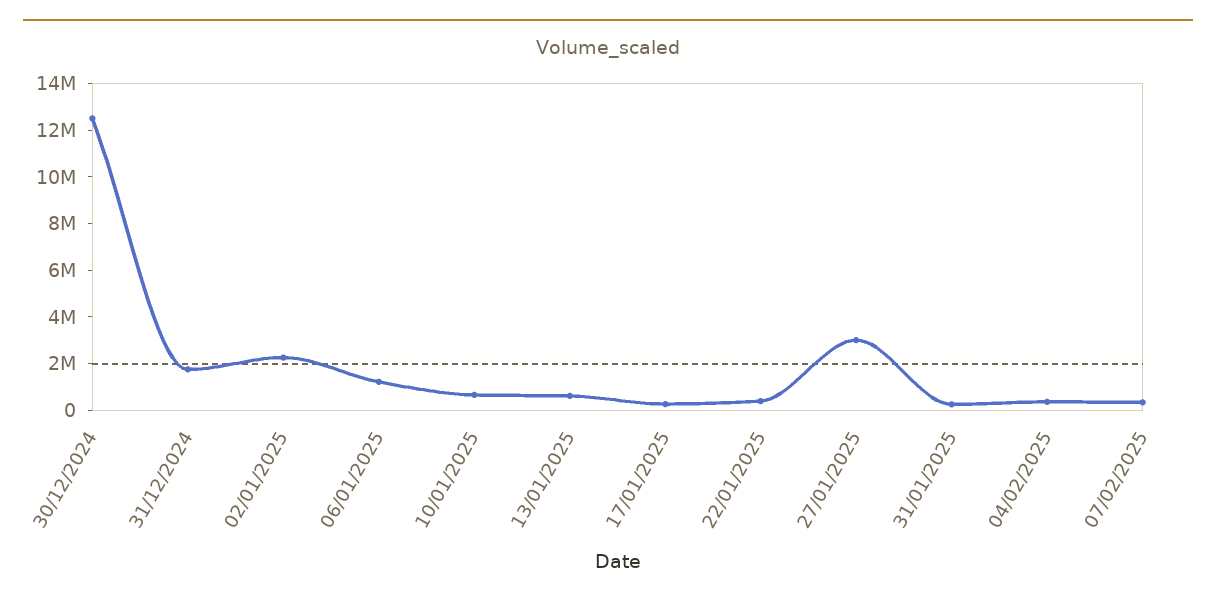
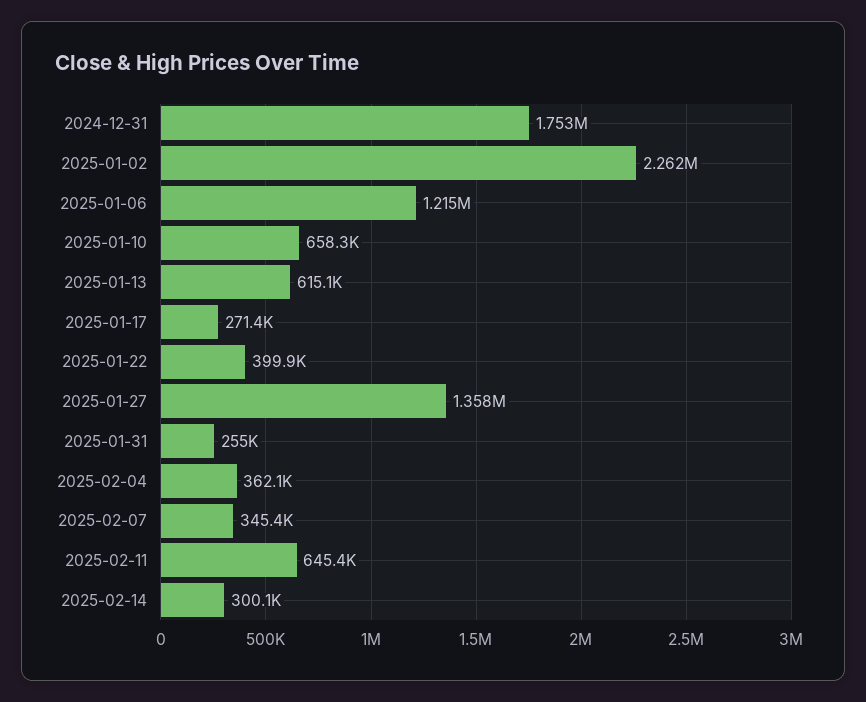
30/12/2024: 12500000 -> none
27/01/2025: 3000000 -> 1358000
2025-02-11: none -> 645400
2025-02-14: none -> 300100

